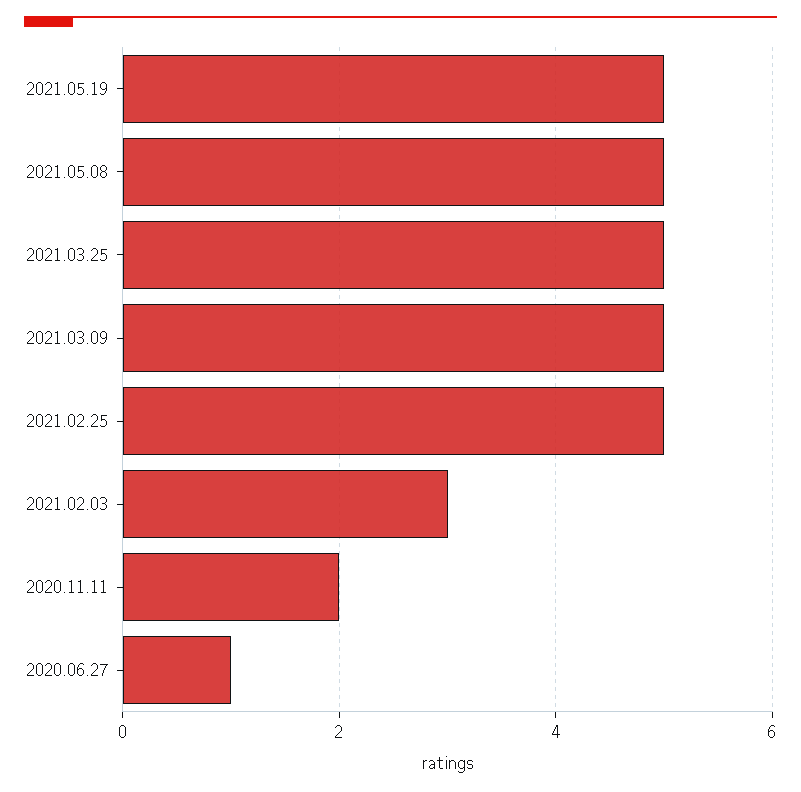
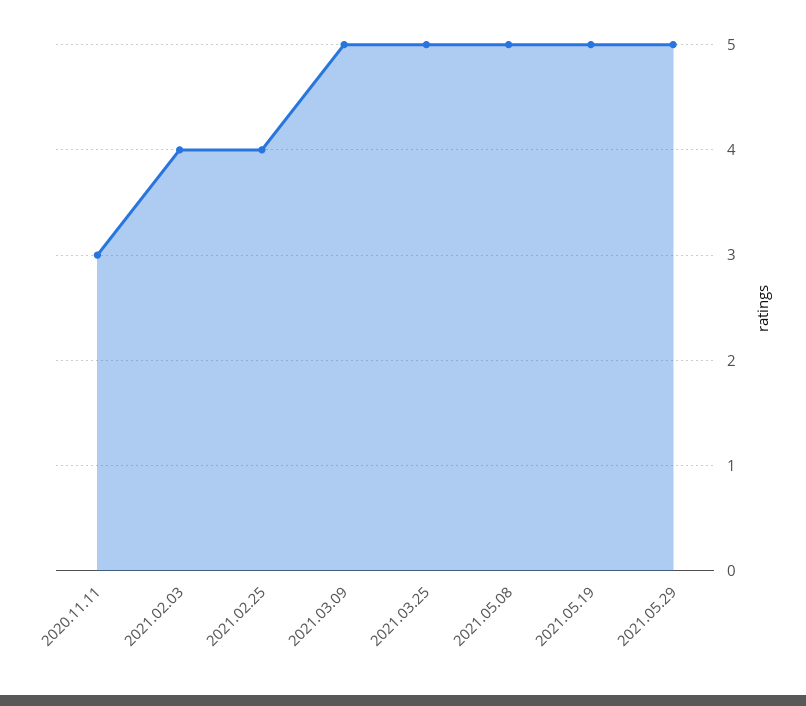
2021.02.25: 5 -> 4
2021.02.03: 3 -> 4
2020.11.11: 2 -> 3
2020.06.27: 1 -> none
2021.05.29: none -> 5

